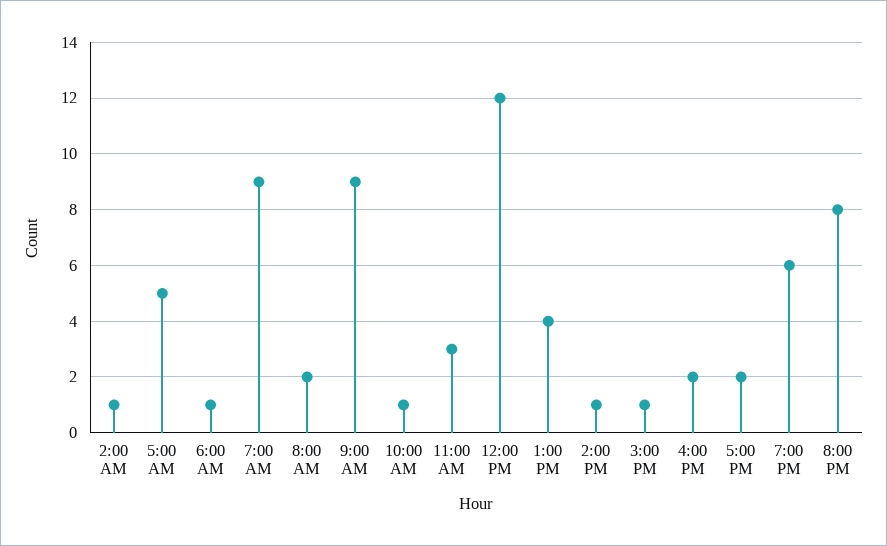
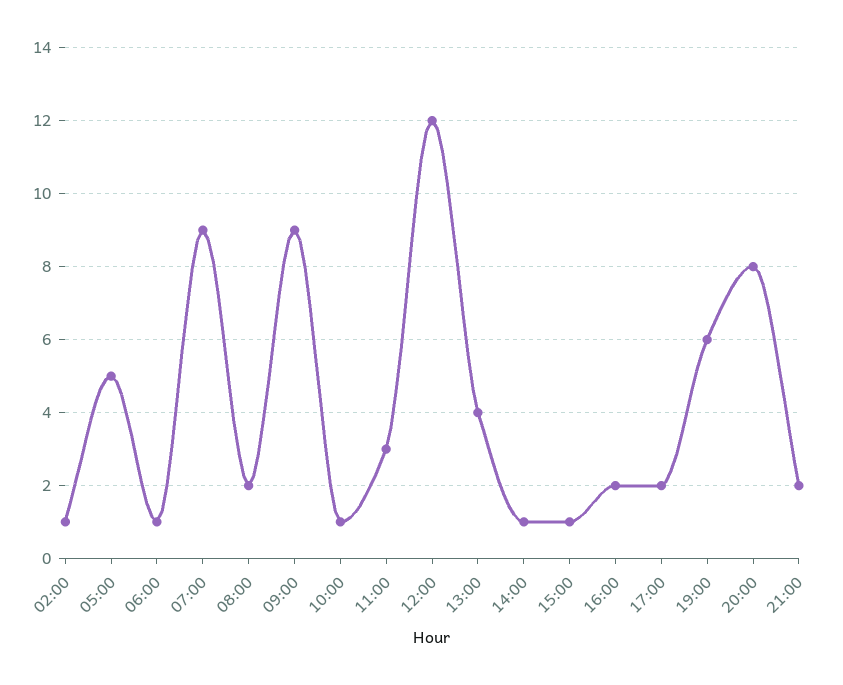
21:00: none -> 2

